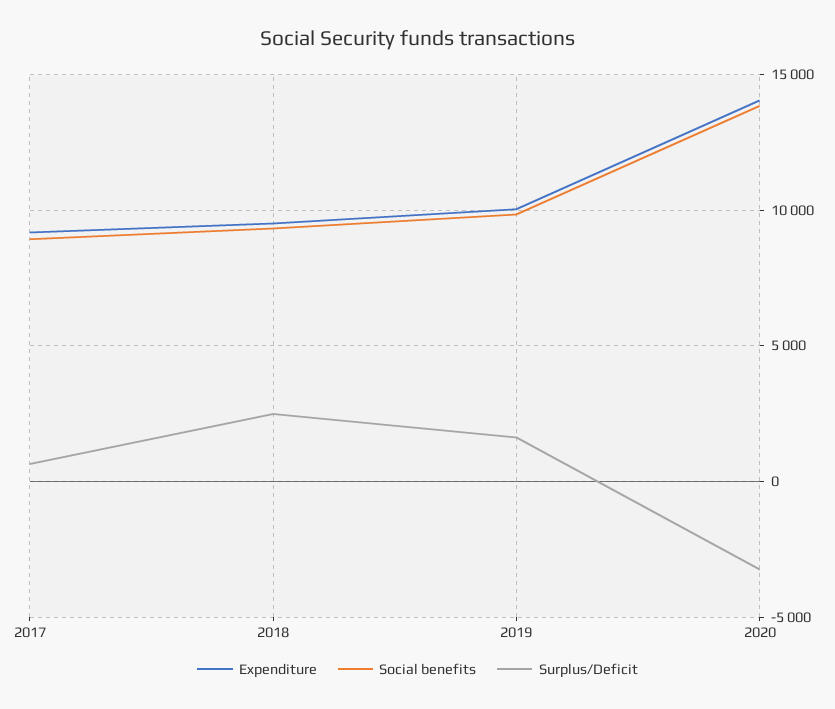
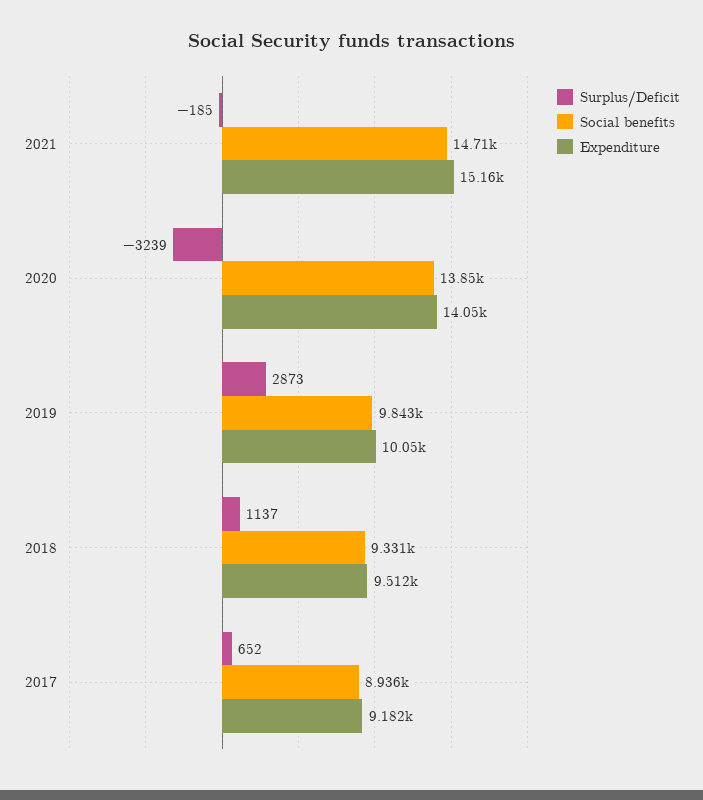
Surplus/Deficit, 2018: 2500 -> 1137
Surplus/Deficit, 2019: 1500 -> 2873
Surplus/Deficit, 2021: none -> -185
Social benefits, 2021: none -> 14710
Expenditure, 2021: none -> 15160

